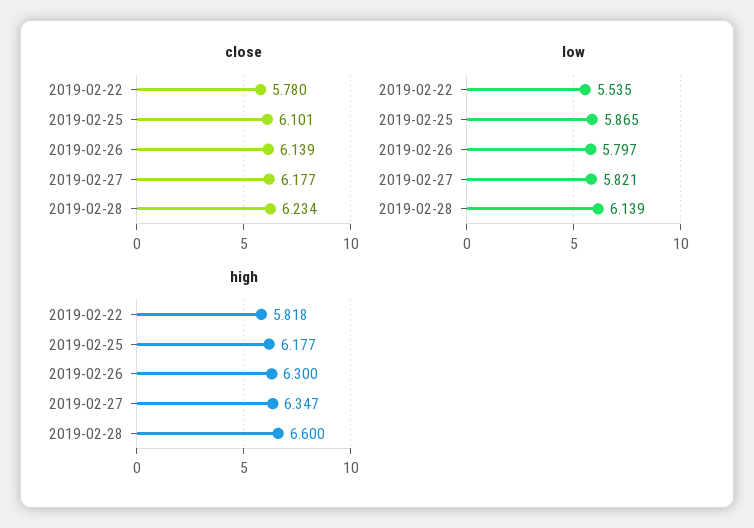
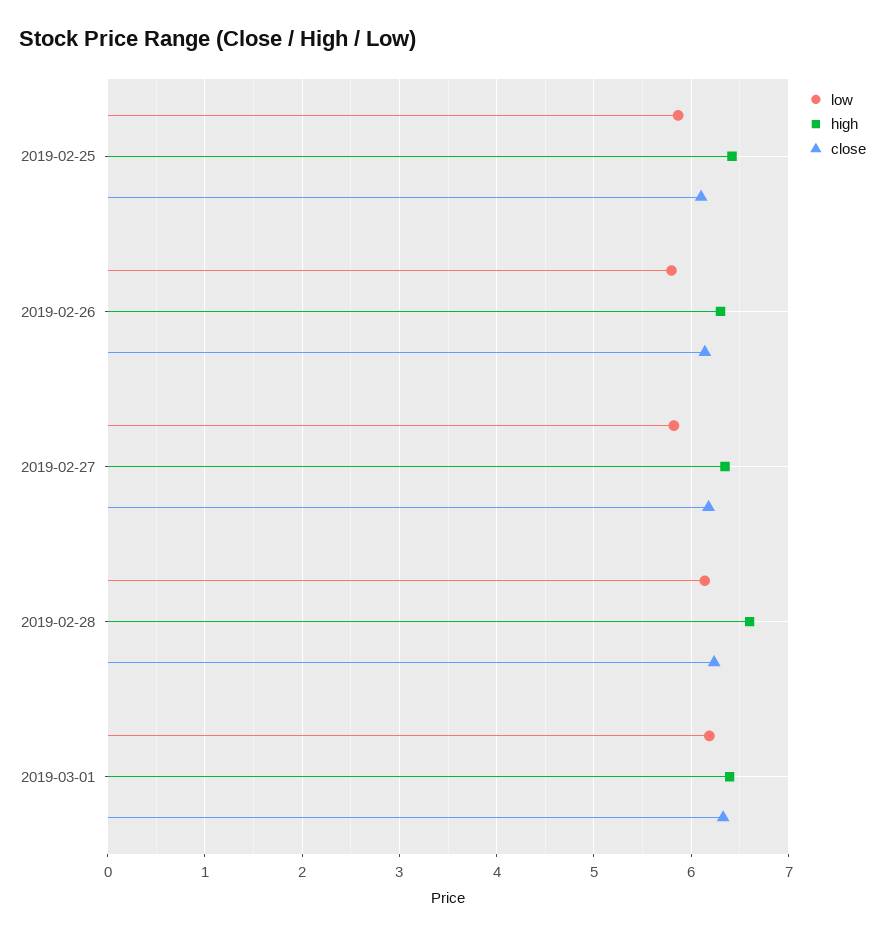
close, 2019-02-22: 5.78 -> none
low, 2019-02-22: 5.535 -> none
high, 2019-02-22: 5.818 -> none
high, 2019-02-25: 6.177 -> 6.4
low, 2019-03-01: none -> 6.2
high, 2019-03-01: none -> 6.4
close, 2019-03-01: none -> 6.3

